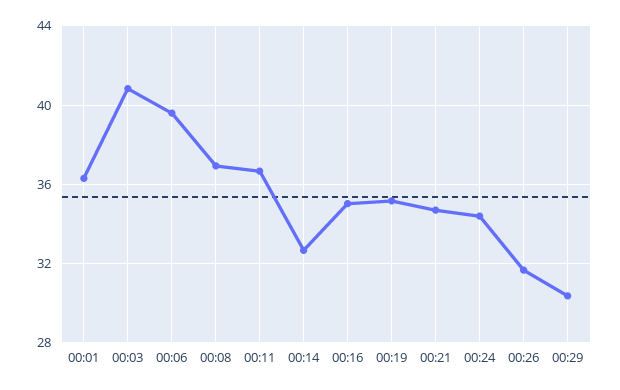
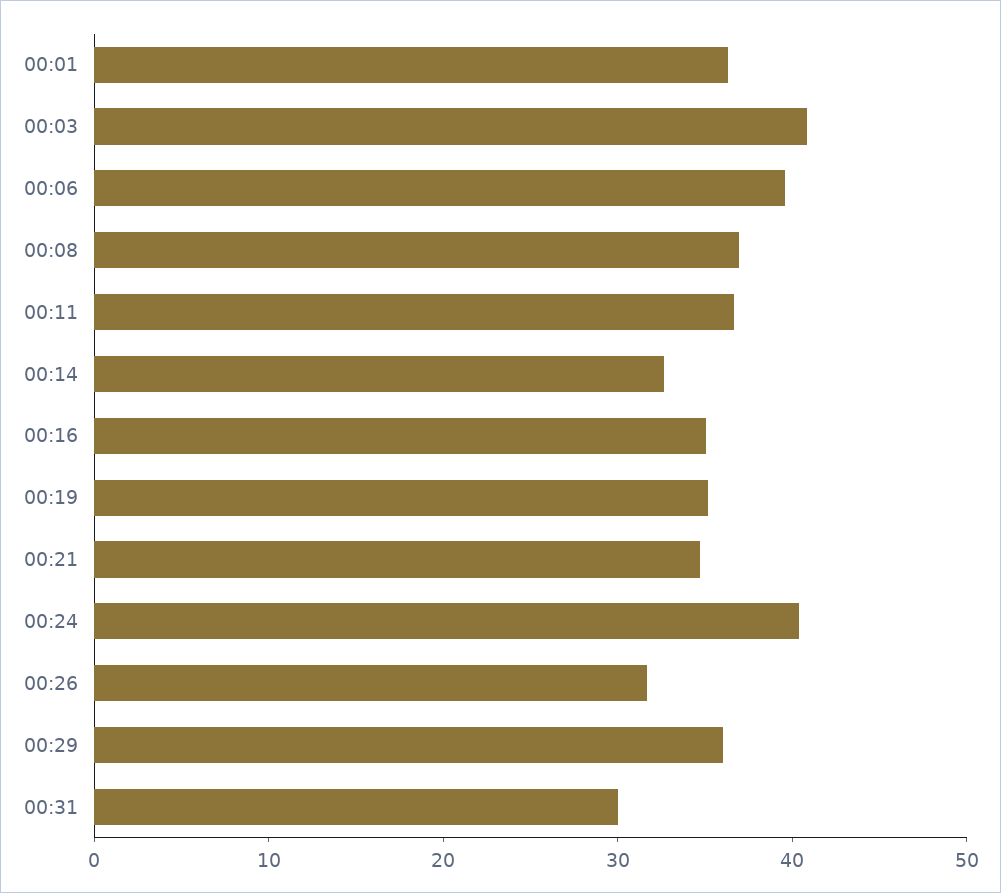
00:24: 34.5 -> 40
00:29: 30.5 -> 36
00:31: none -> 30

